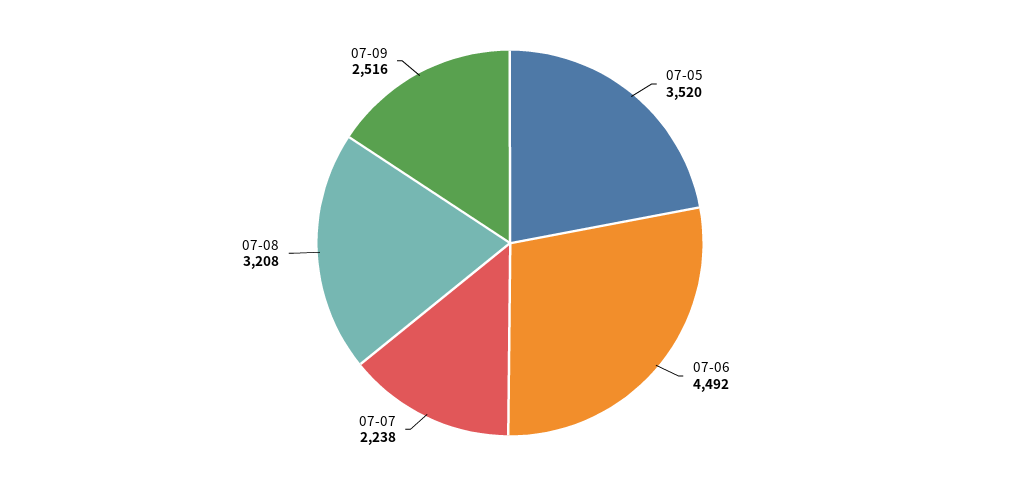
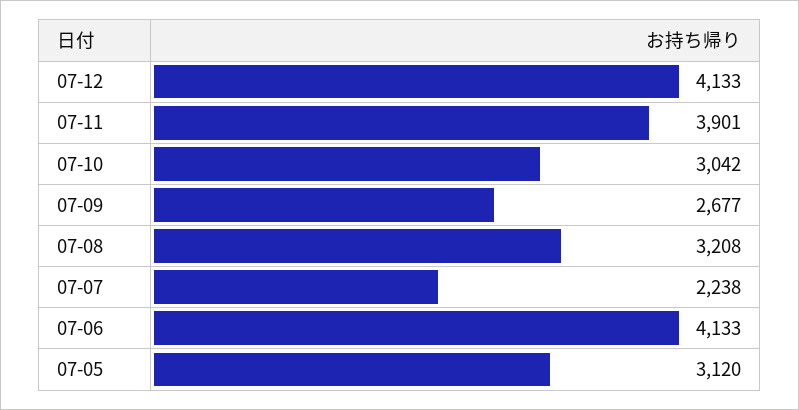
07-05: 3520 -> 3120
07-06: 4492 -> 4133
07-09: 2516 -> 2677
07-12: none -> 4133
07-11: none -> 3901
07-10: none -> 3042

